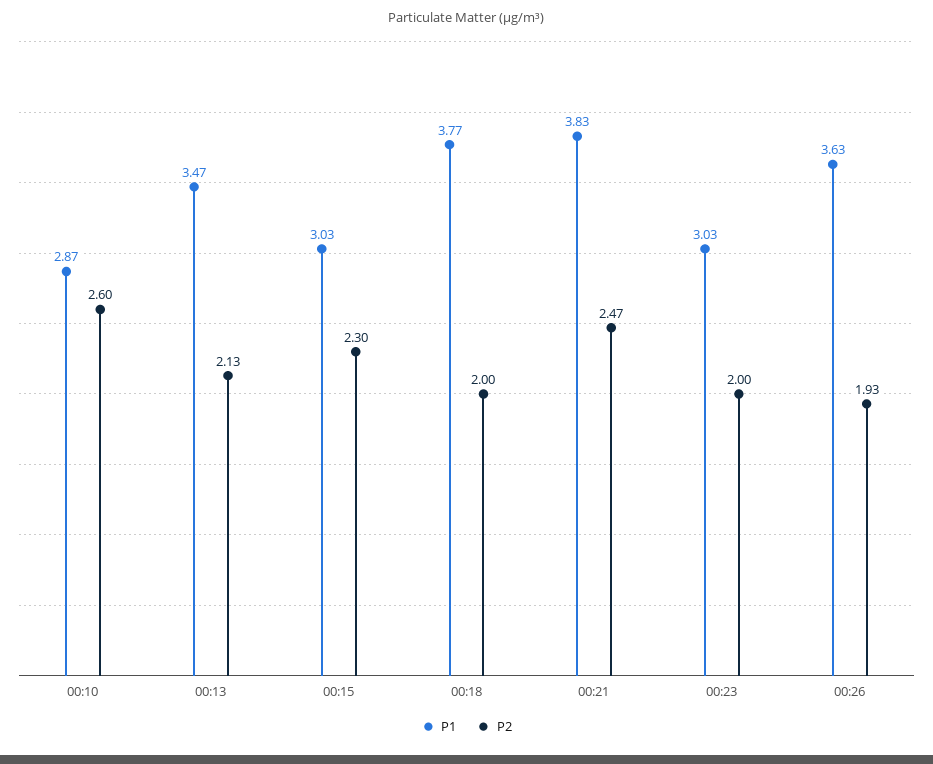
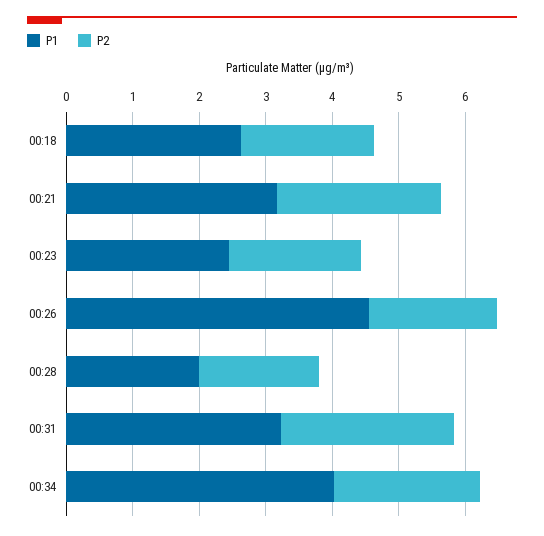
P1, 00:10: 2.87 -> none
P2, 00:10: 2.6 -> none
P1, 00:13: 3.47 -> none
P2, 00:13: 2.13 -> none
P1, 00:15: 3.03 -> none
P2, 00:15: 2.3 -> none
P1, 00:18: 3.77 -> 2.6
P1, 00:21: 3.83 -> 3.2
P1, 00:23: 3.03 -> 2.4
P1, 00:26: 3.63 -> 4.6
P1, 00:28: none -> 2
P2, 00:28: none -> 1.8
P1, 00:31: none -> 3.2
P2, 00:31: none -> 2.6
P1, 00:34: none -> 4
P2, 00:34: none -> 2.2

